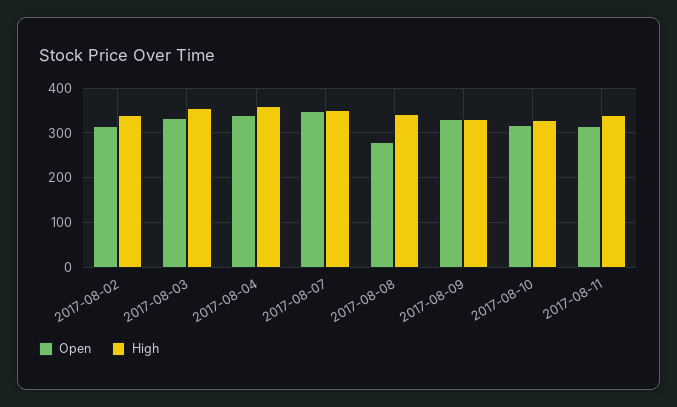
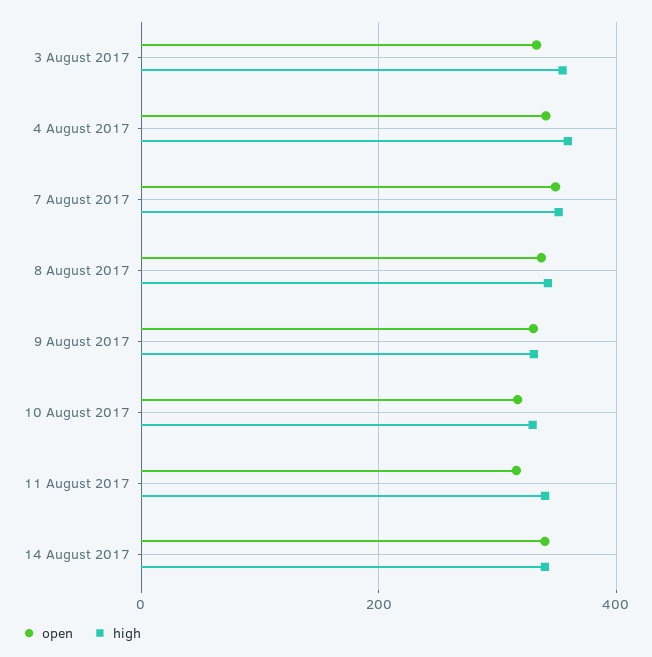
Open, 2017-08-02: 320 -> none
High, 2017-08-02: 340 -> none
Open, 2017-08-08: 280 -> 340
Open, 14 August 2017: none -> 340
High, 14 August 2017: none -> 340

